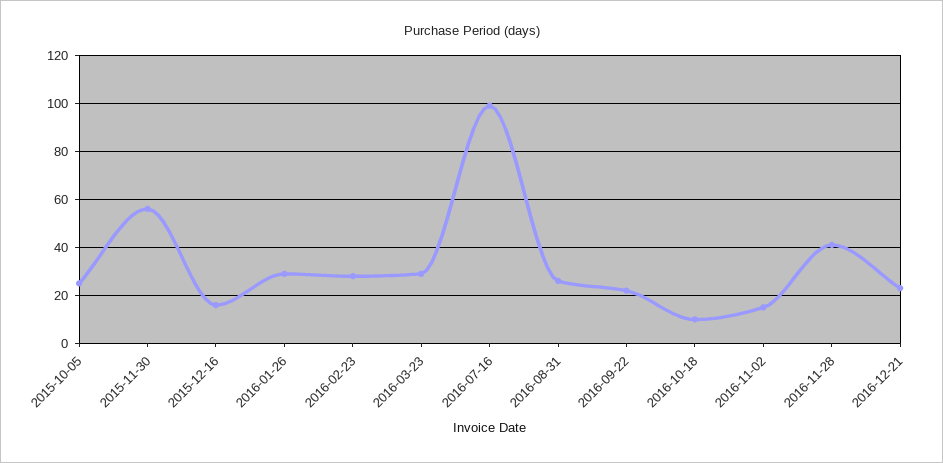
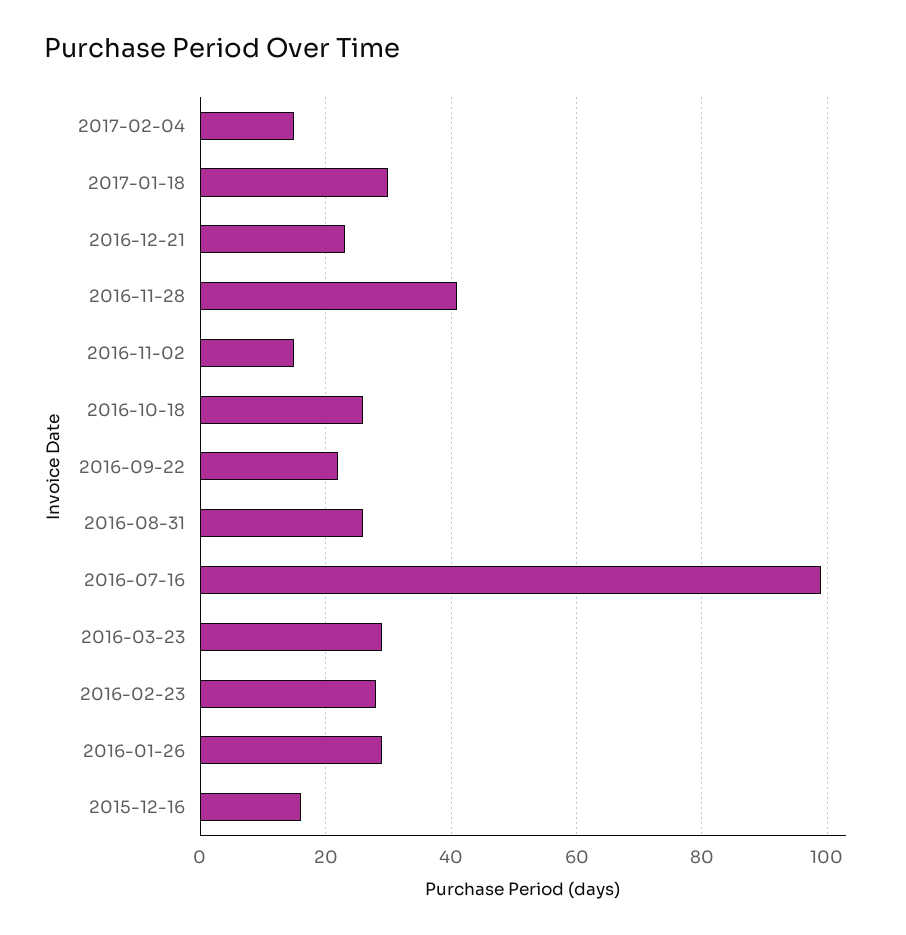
2015-10-05: 25 -> none
2015-11-30: 55 -> none
2016-10-18: 10 -> 25
2017-02-04: none -> 15
2017-01-18: none -> 30

